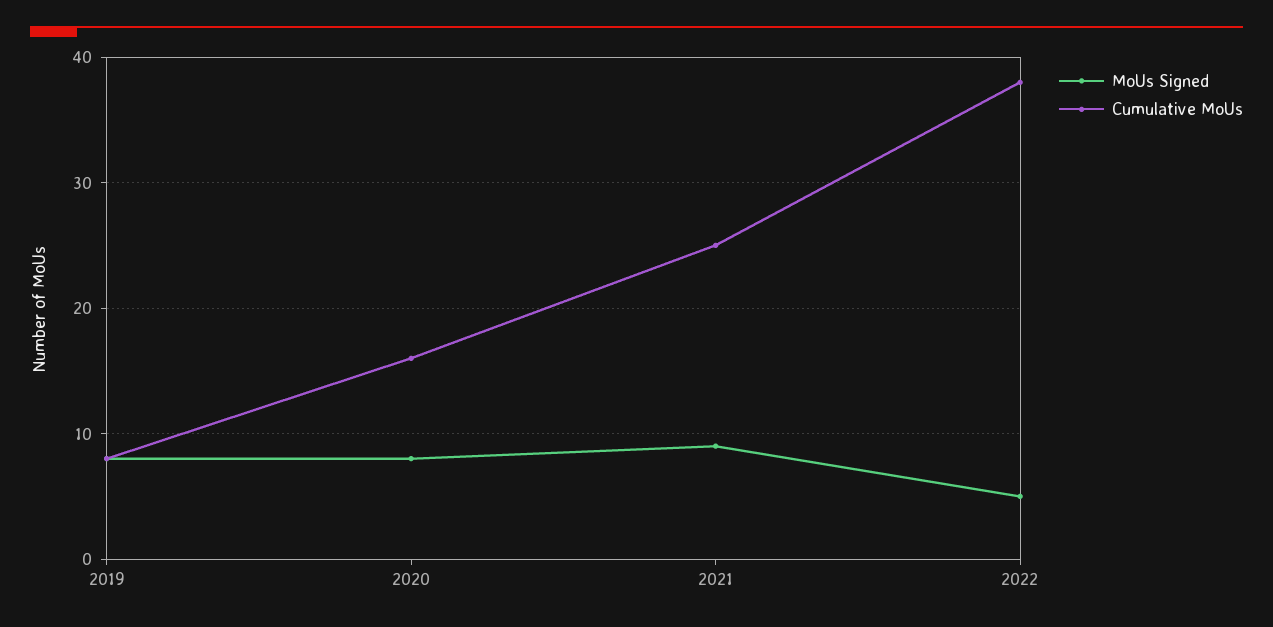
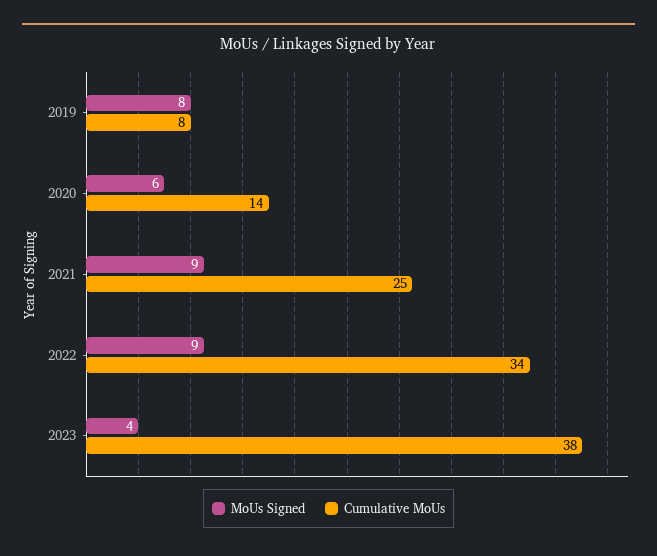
MoUs Signed, 2020: 8 -> 6
Cumulative MoUs, 2020: 16 -> 14
MoUs Signed, 2022: 5 -> 9
Cumulative MoUs, 2022: 38 -> 34
MoUs Signed, 2023: none -> 4
Cumulative MoUs, 2023: none -> 38

